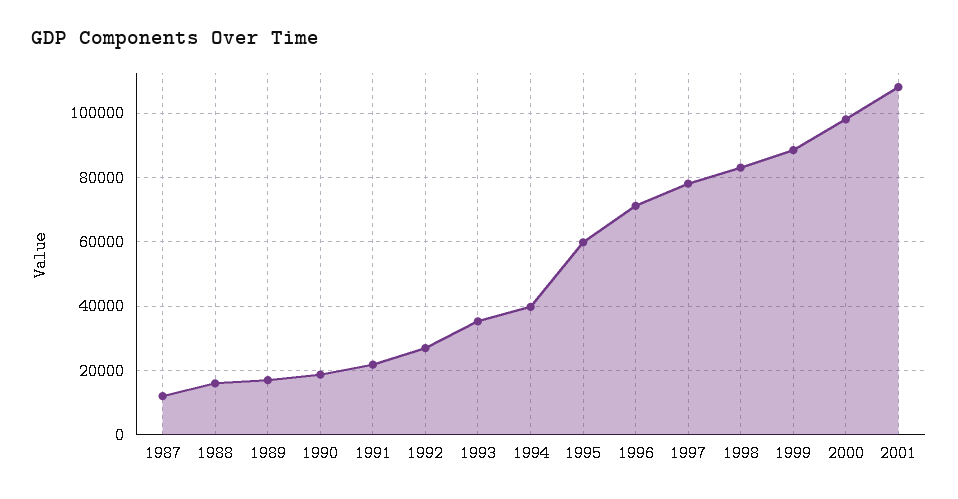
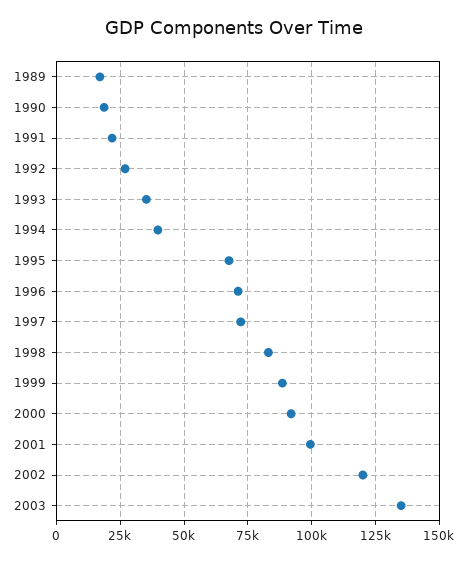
1987: 12000 -> none
1988: 16000 -> none
1995: 60000 -> 67500
1997: 78000 -> 72500
2000: 98000 -> 92500
2001: 108000 -> 100000
2002: none -> 120000
2003: none -> 135000

